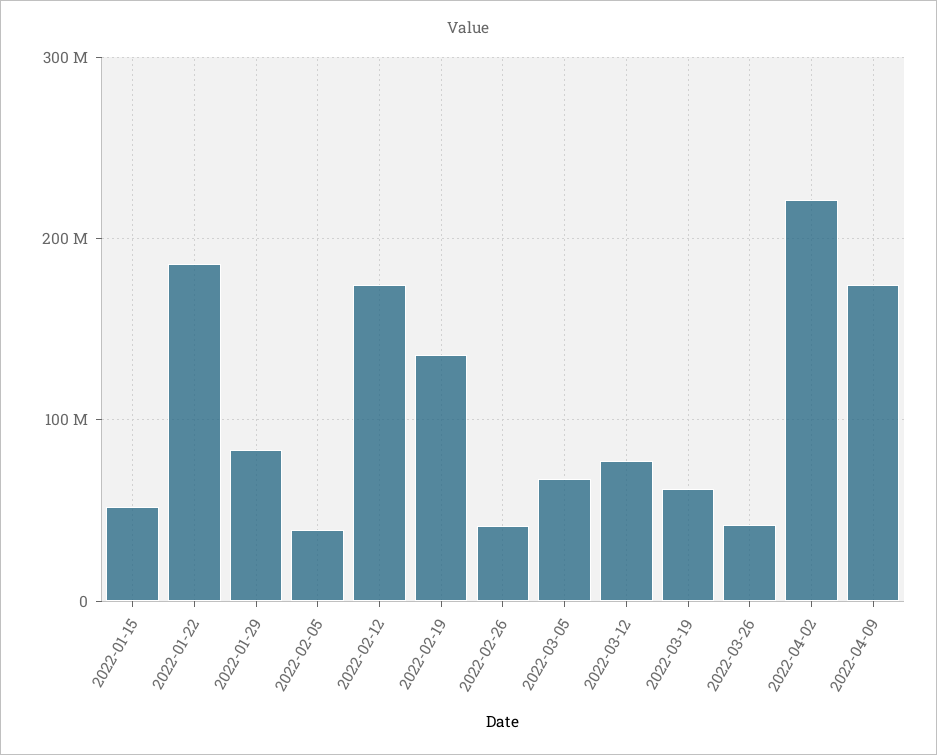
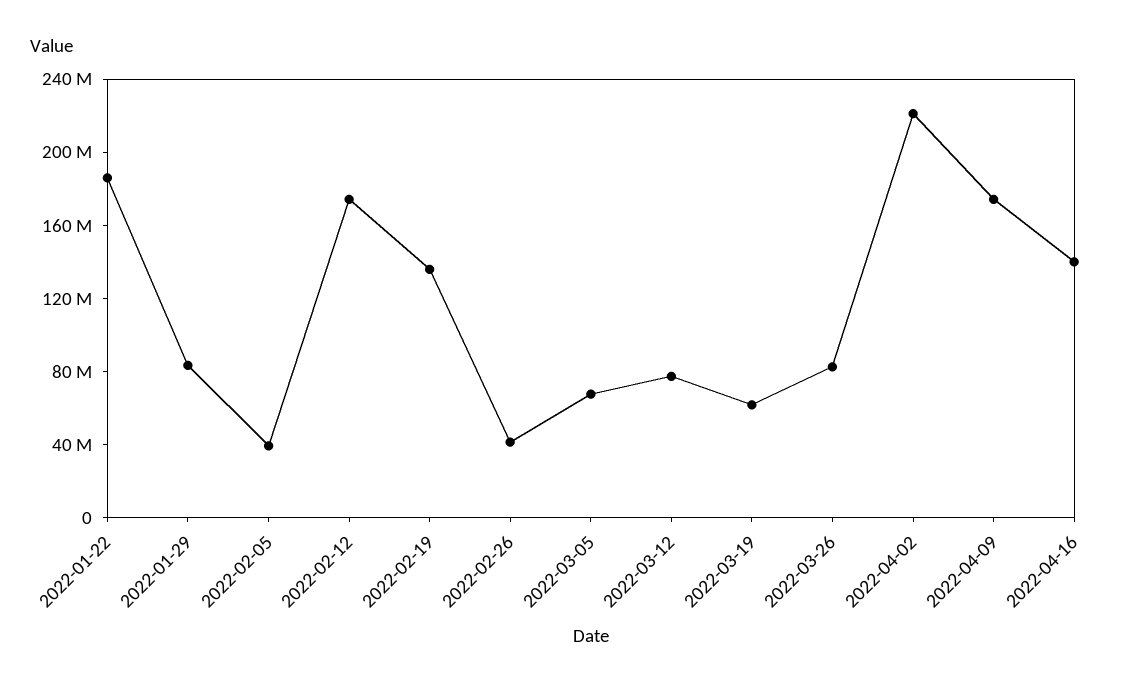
2022-01-15: 50000000 -> none
2022-03-26: 40000000 -> 80000000
2022-04-16: none -> 140000000

